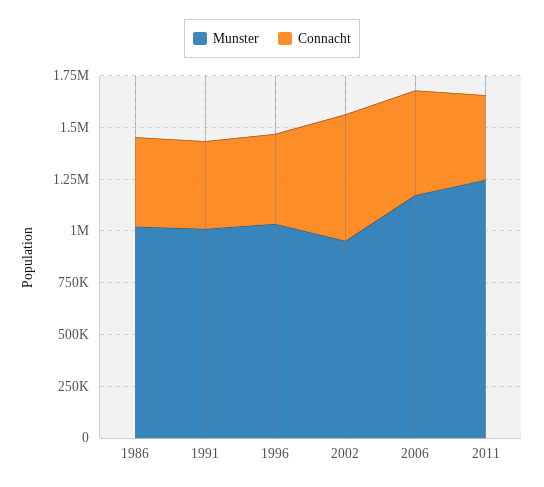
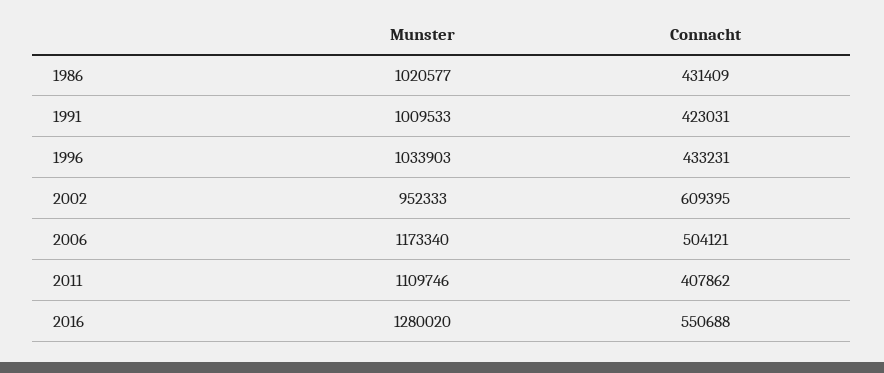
Munster, 2011: 1250000 -> 1109746
Munster, 2016: none -> 1280020
Connacht, 2016: none -> 550688

